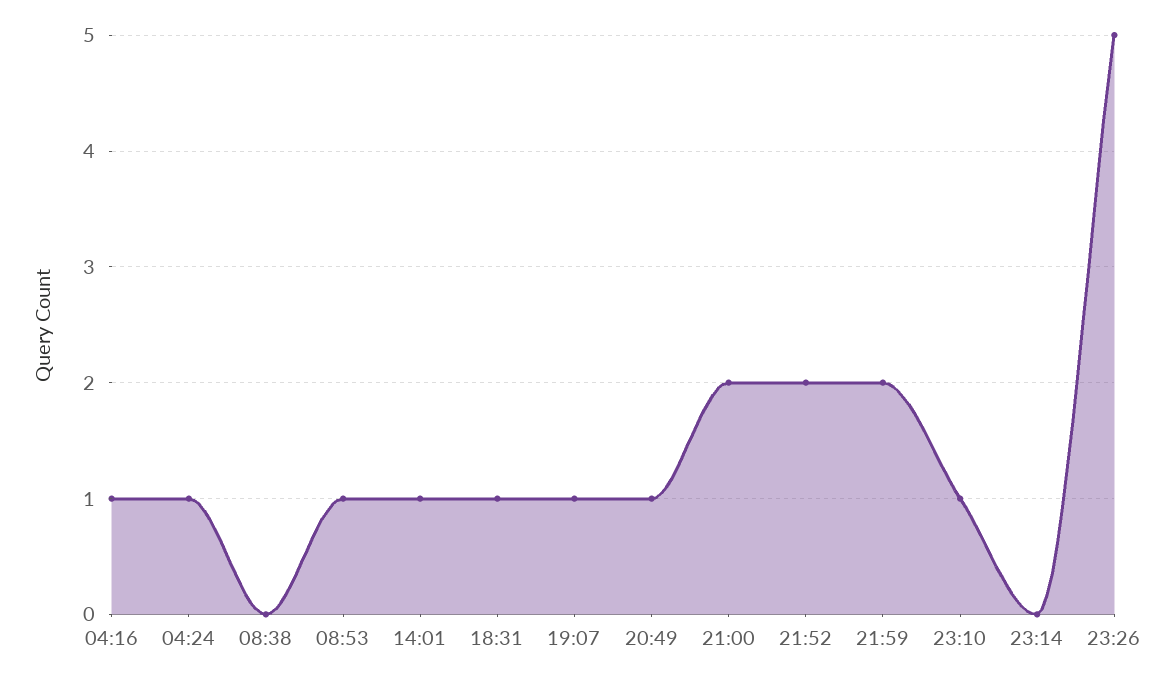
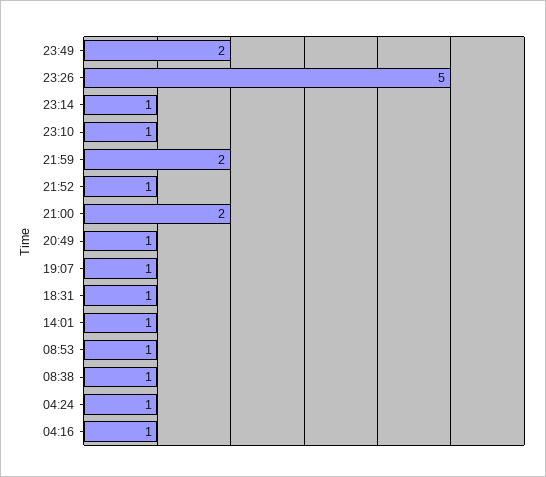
08:38: 0 -> 1
21:52: 2 -> 1
23:14: 0 -> 1
23:49: none -> 2

